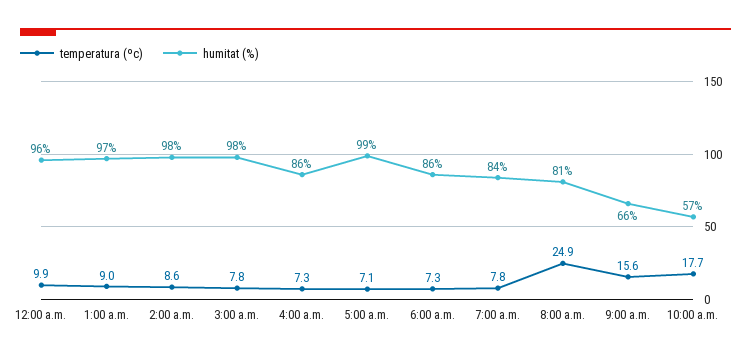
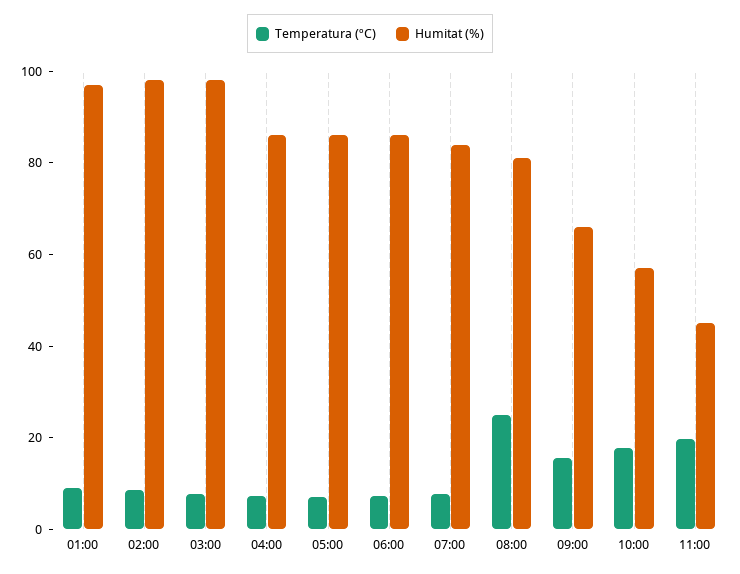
temperatura (ºc), 12:00 a.m.: 9.9 -> none
humitat (%), 12:00 a.m.: 96 -> none
humitat (%), 5:00 a.m.: 99 -> 85
temperatura (ºc), 11:00: none -> 20
humitat (%), 11:00: none -> 45

